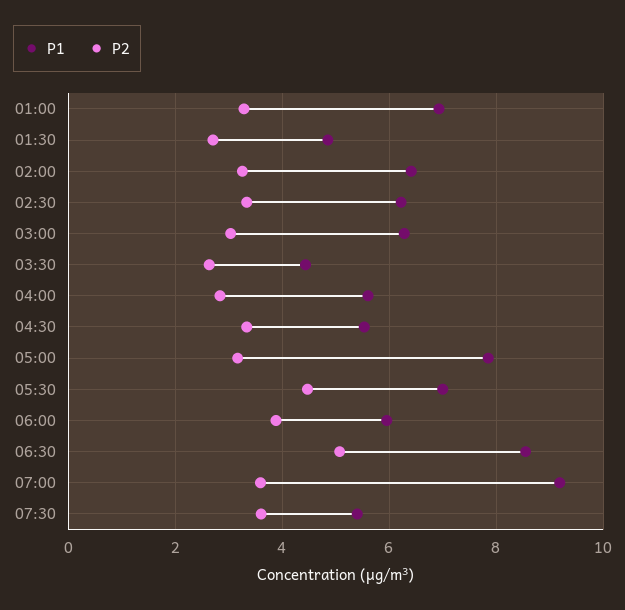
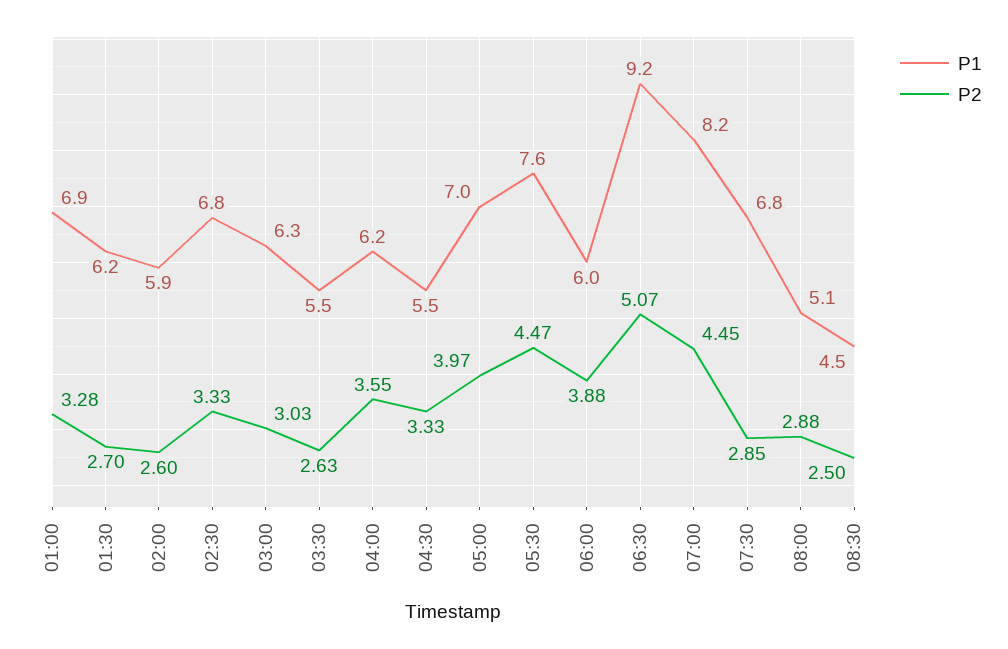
P1, 01:30: 4.8 -> 6.2
P1, 02:00: 6.4 -> 5.9
P2, 02:00: 3.2 -> 2.6
P1, 02:30: 6.2 -> 6.8
P1, 03:30: 4.4 -> 5.5
P1, 04:00: 5.6 -> 6.2
P2, 04:00: 2.8 -> 3.55
P1, 05:00: 7.8 -> 7
P2, 05:00: 3.2 -> 3.97
P1, 05:30: 7 -> 7.6
P1, 06:30: 8.6 -> 9.2
P1, 07:00: 9.2 -> 8.2
P2, 07:00: 3.6 -> 4.45
P1, 07:30: 5.4 -> 6.8
P2, 07:30: 3.6 -> 2.85
P1, 08:00: none -> 5.1
P2, 08:00: none -> 2.88
P1, 08:30: none -> 4.5
P2, 08:30: none -> 2.5

